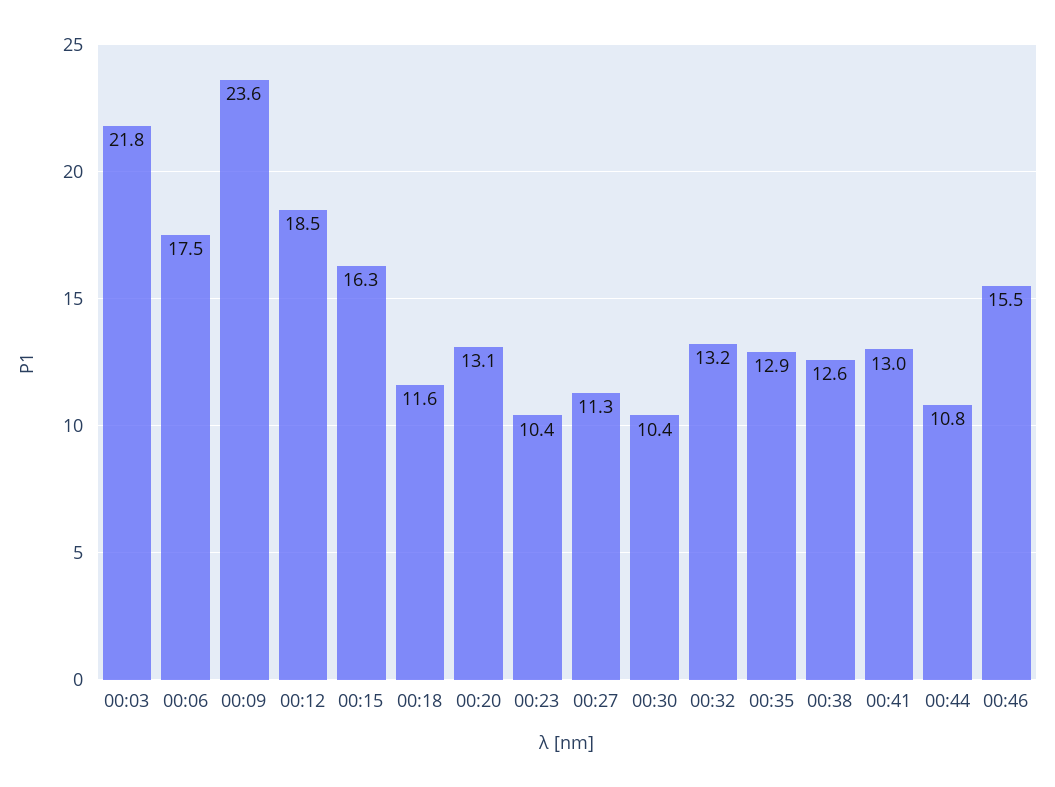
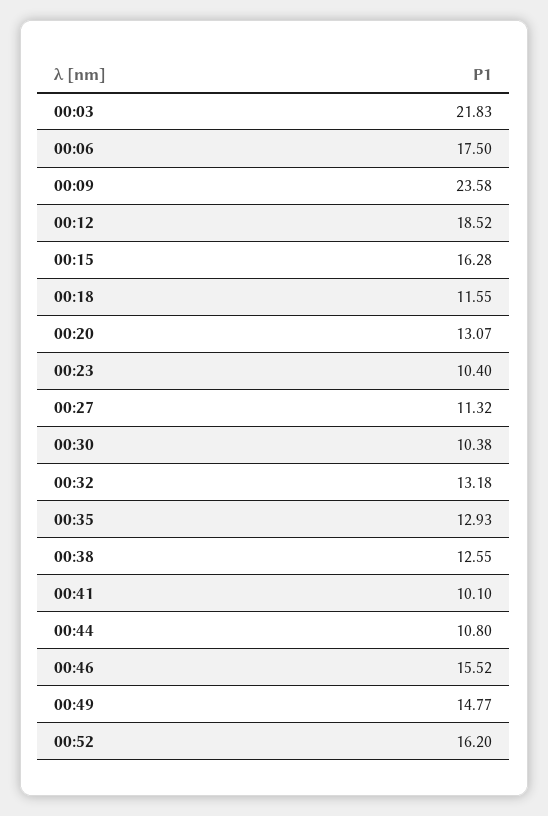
00:41: 13 -> 10.1
00:49: none -> 14.77
00:52: none -> 16.2

